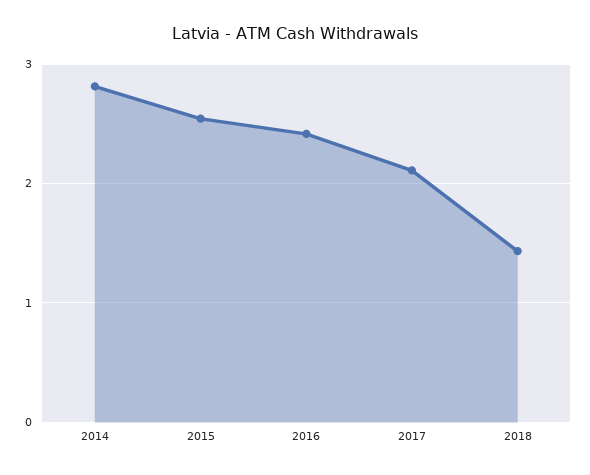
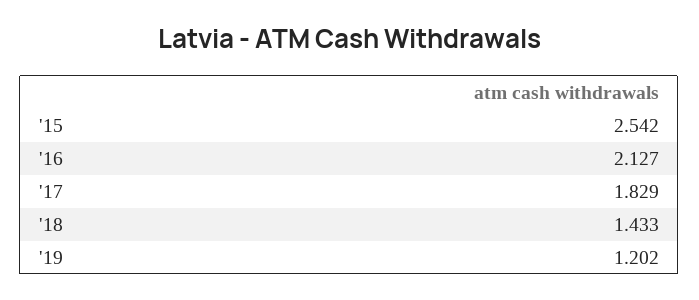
2014: 2.8 -> none
2016: 2.4 -> 2.127
2017: 2.1 -> 1.829
'19: none -> 1.202

